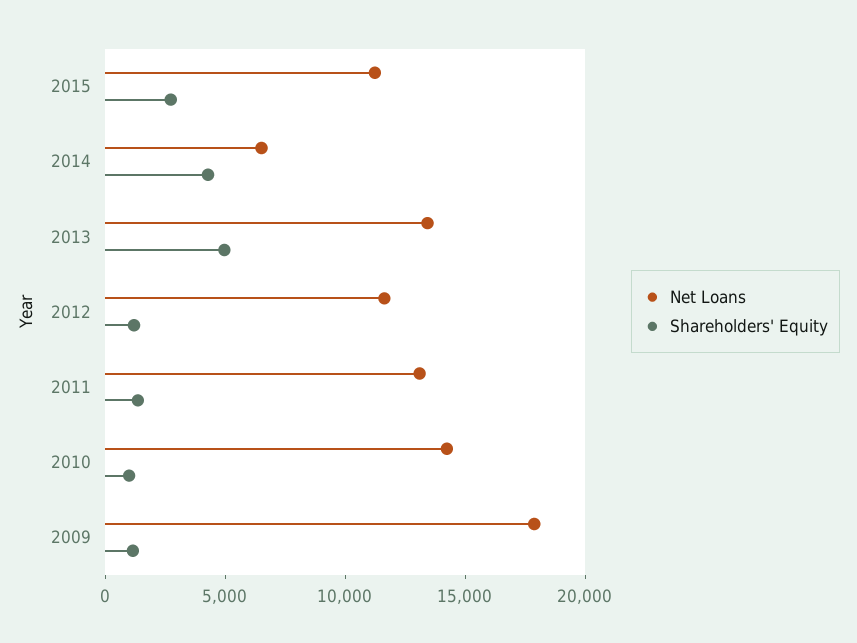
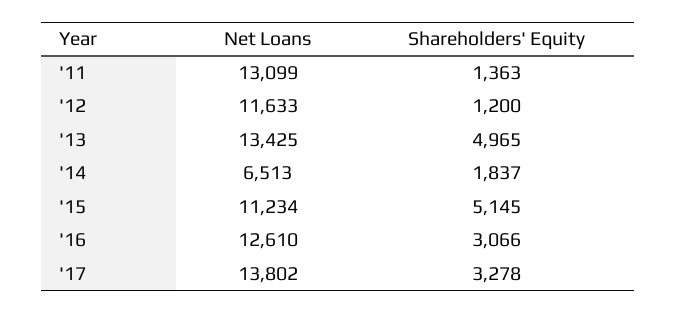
Shareholders' Equity, 2015: 3000 -> 5145
Shareholders' Equity, 2014: 4000 -> 1837
Net Loans, 2010: 14000 -> none
Shareholders' Equity, 2010: 1000 -> none
Net Loans, 2009: 18000 -> none
Shareholders' Equity, 2009: 1000 -> none
Net Loans, '16: none -> 12610
Shareholders' Equity, '16: none -> 3066
Net Loans, '17: none -> 13802
Shareholders' Equity, '17: none -> 3278

